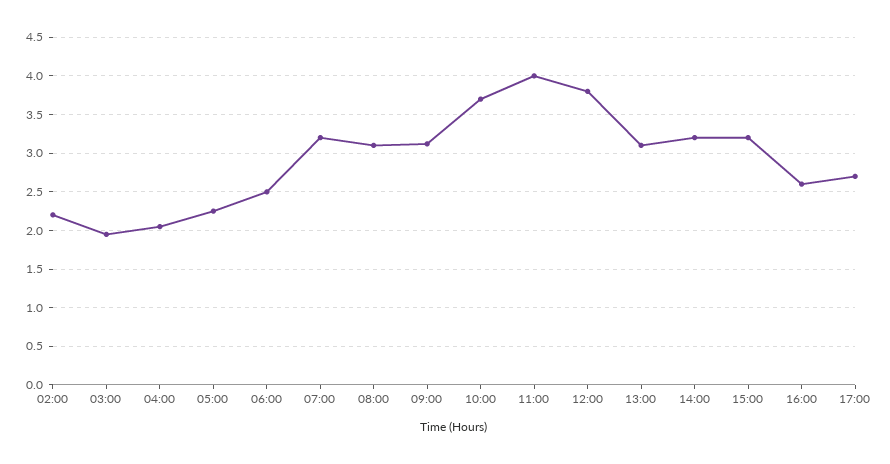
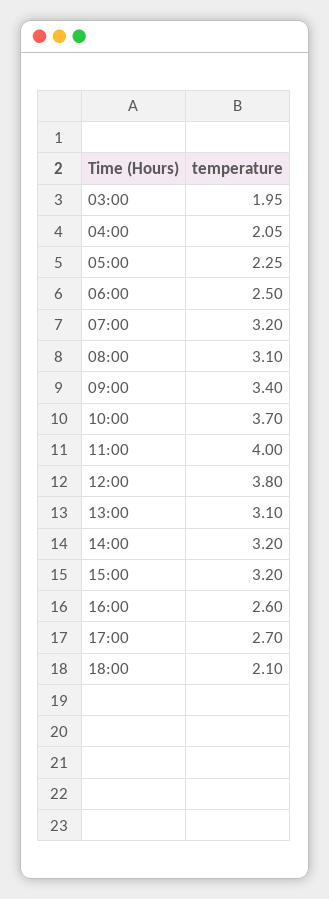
02:00: 2.2 -> none
09:00: 3.1 -> 3.4
18:00: none -> 2.1

